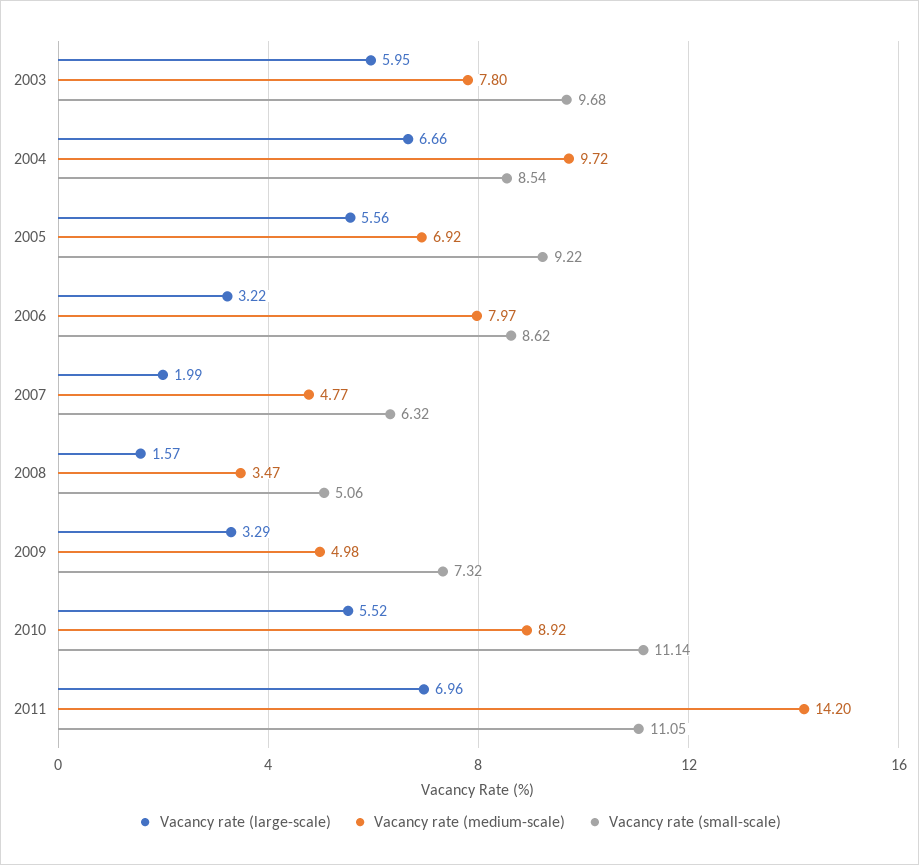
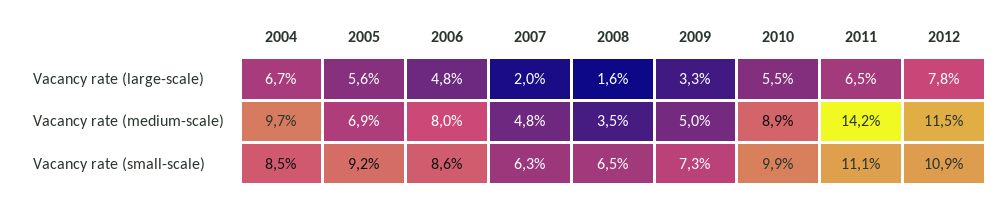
Vacancy rate (large-scale), 2003: 5.95 -> none
Vacancy rate (medium-scale), 2003: 7.8 -> none
Vacancy rate (small-scale), 2003: 9.68 -> none
Vacancy rate (large-scale), 2006: 3.22 -> 4.8
Vacancy rate (small-scale), 2008: 5.06 -> 6.5
Vacancy rate (small-scale), 2010: 11.14 -> 9.9
Vacancy rate (large-scale), 2011: 6.96 -> 6.5
Vacancy rate (large-scale), 2012: none -> 7.8
Vacancy rate (medium-scale), 2012: none -> 11.5
Vacancy rate (small-scale), 2012: none -> 10.9

